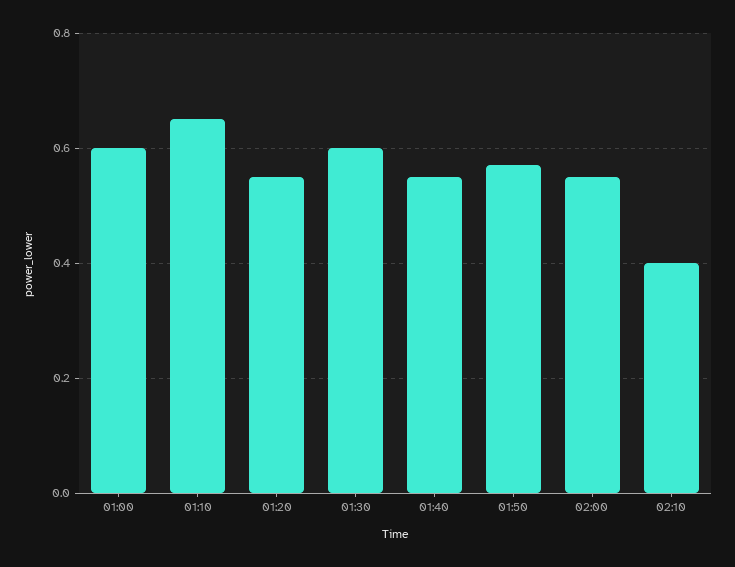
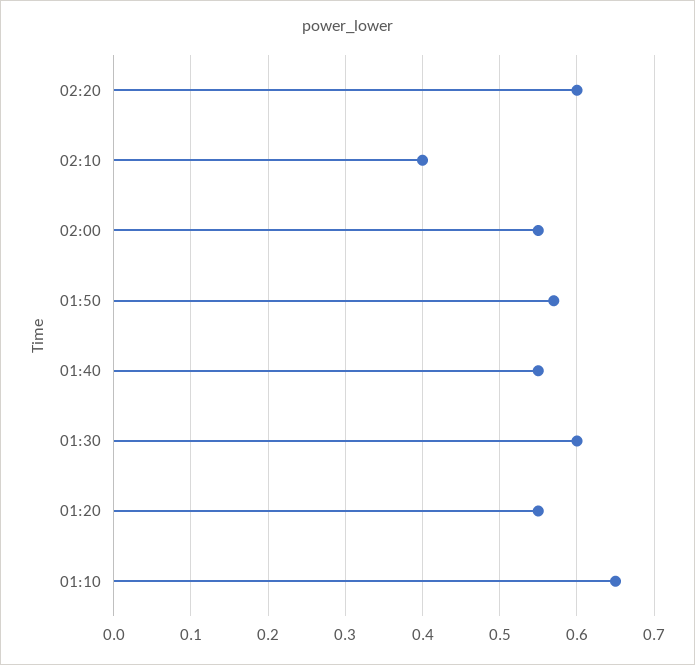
01:00: 0.6 -> none
02:20: none -> 0.6

